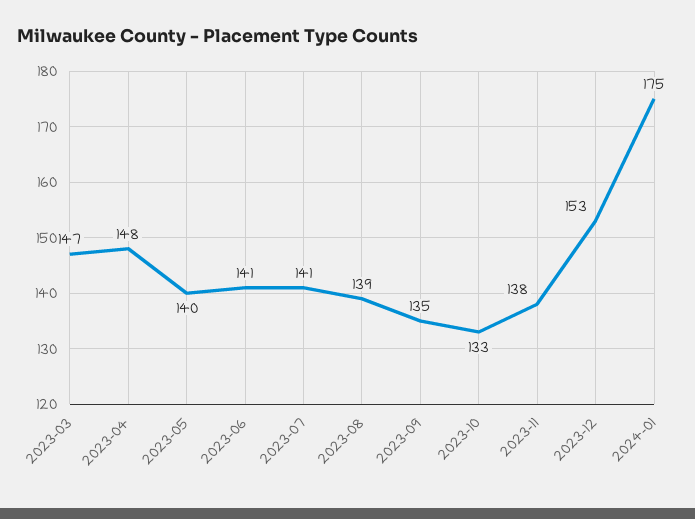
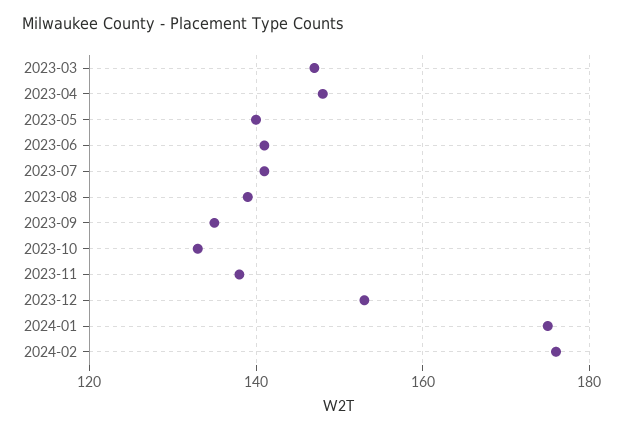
2024-02: none -> 175

